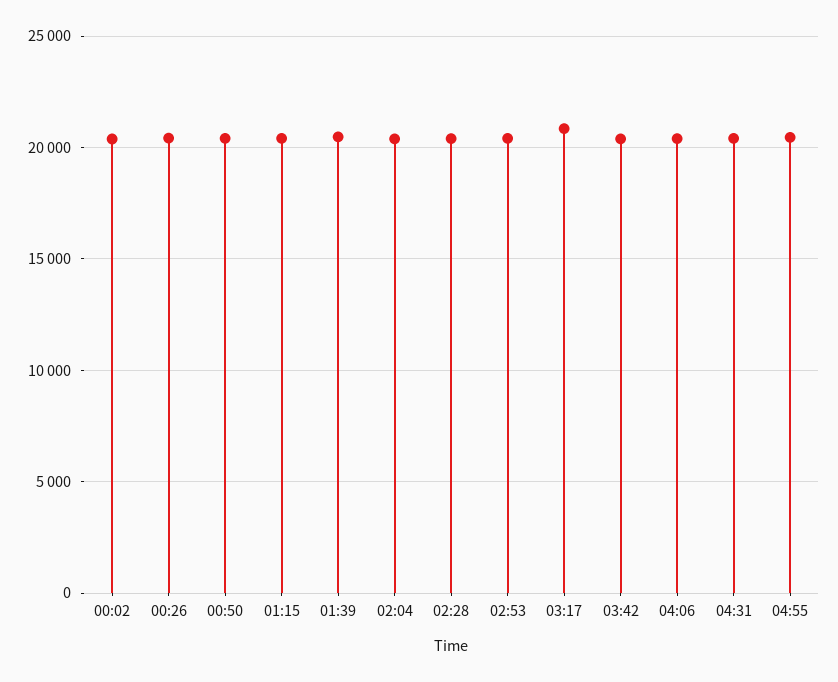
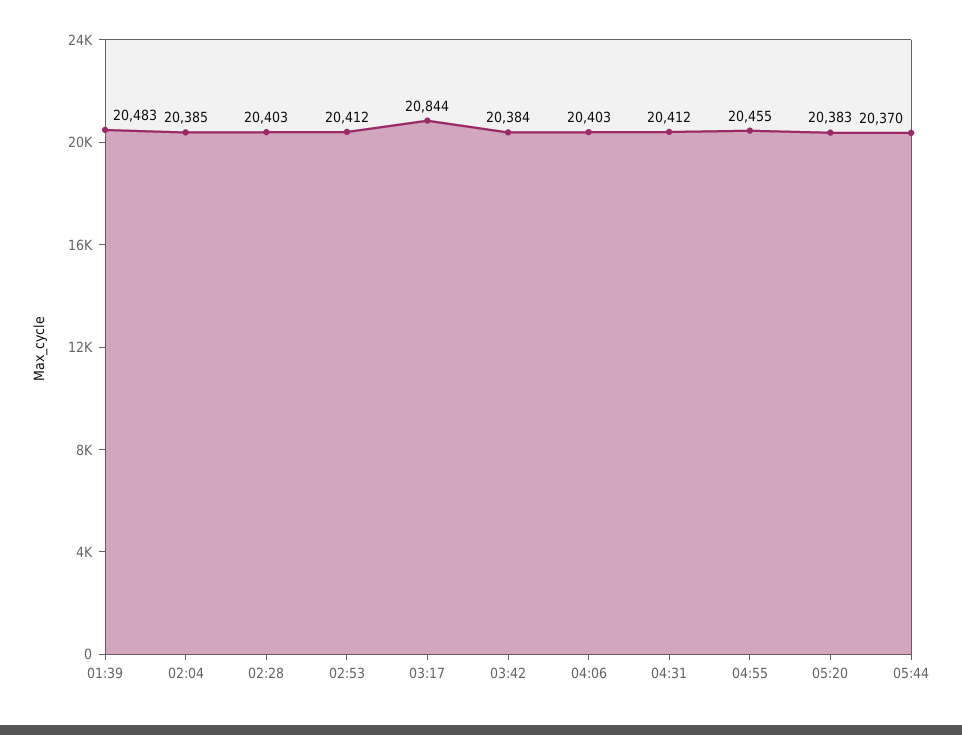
00:02: 20500 -> none
00:26: 20500 -> none
00:50: 20500 -> none
01:15: 20500 -> none
05:20: none -> 20383
05:44: none -> 20370

